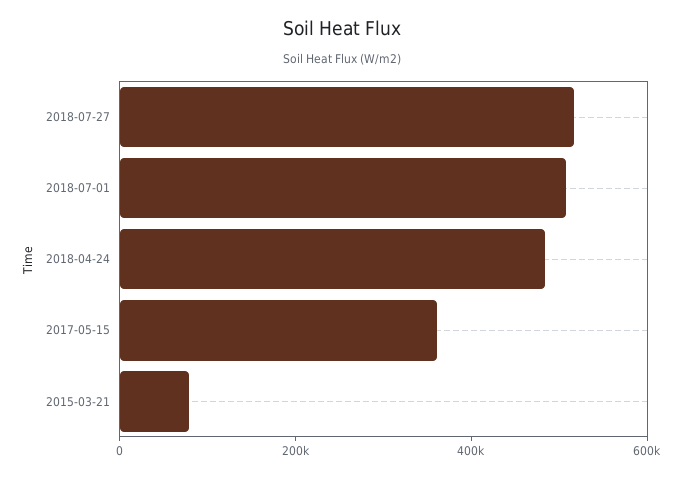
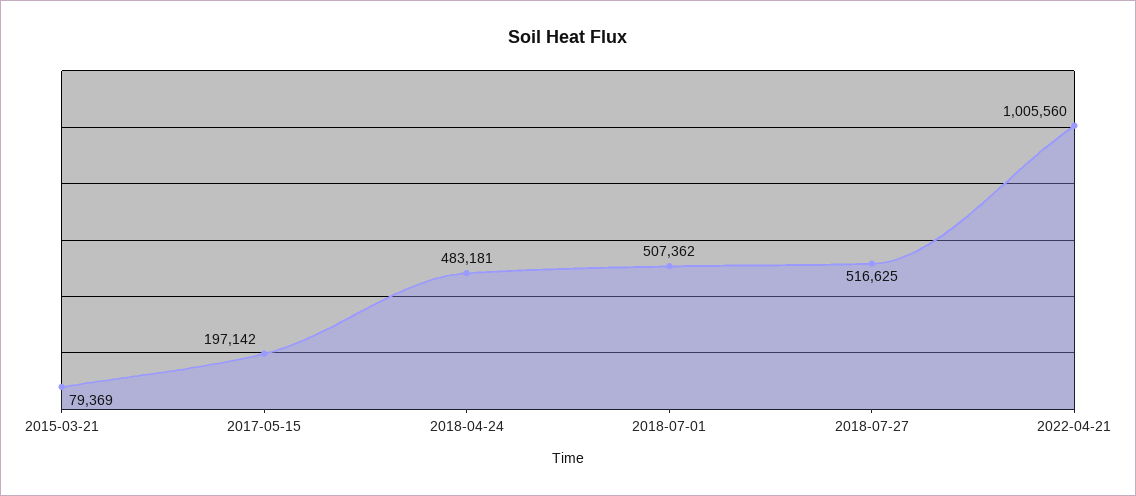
2017-05-15: 350000 -> 197142
2022-04-21: none -> 1005560

